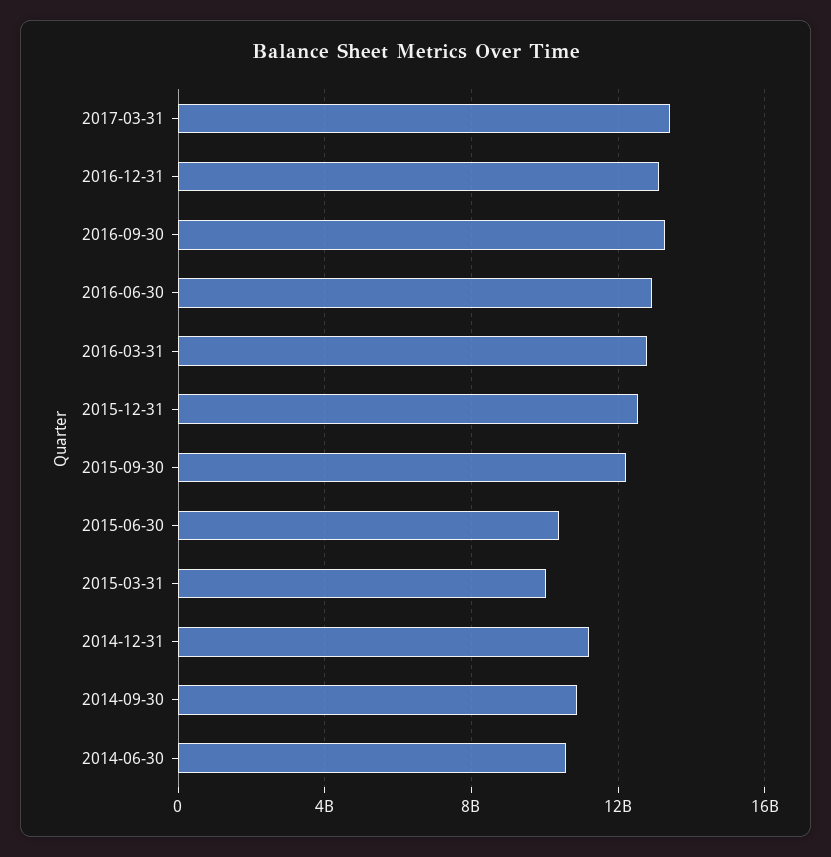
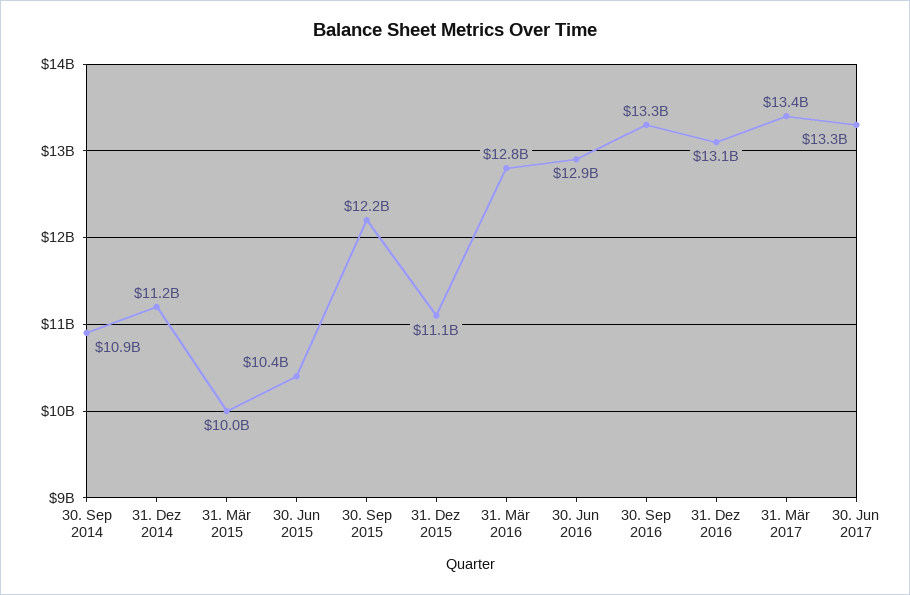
2015-12-31: 12500000000 -> 11100000000
2014-06-30: 10500000000 -> none
30. Jun 2017: none -> 13300000000

